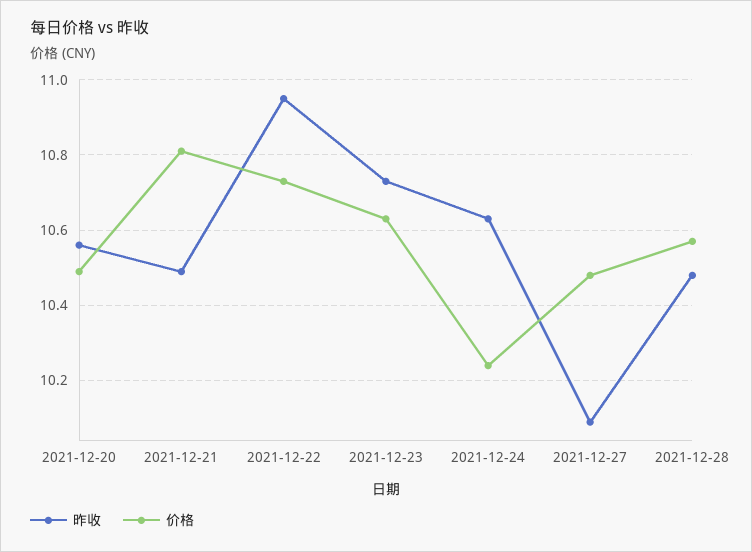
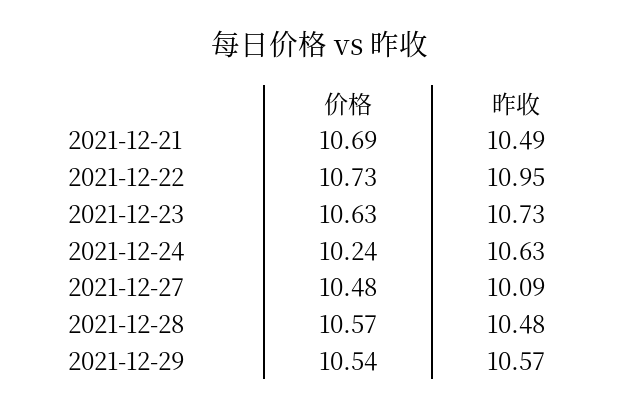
昨收, 2021-12-20: 10.55 -> none
价格, 2021-12-20: 10.5 -> none
价格, 2021-12-21: 10.8 -> 10.69
价格, 2021-12-29: none -> 10.54
昨收, 2021-12-29: none -> 10.57

